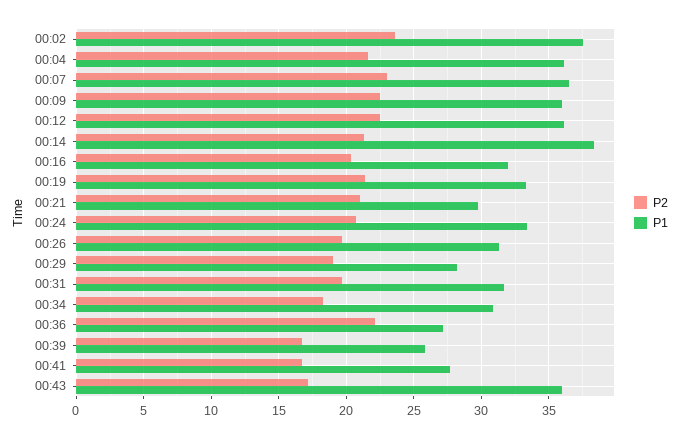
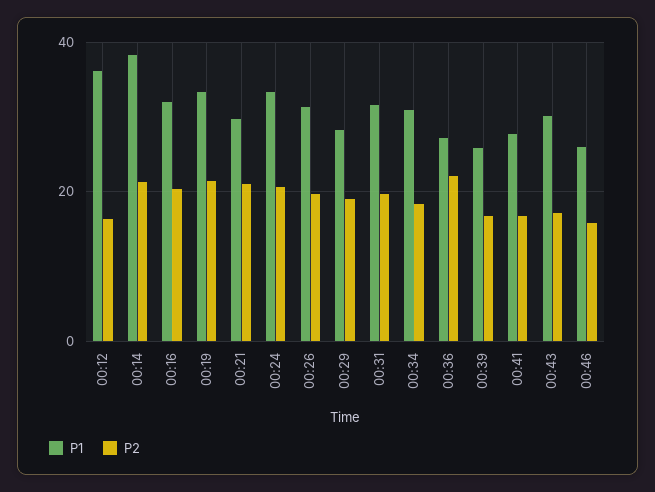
P2, 00:02: 23.5 -> none
P1, 00:02: 37.5 -> none
P2, 00:04: 21.5 -> none
P1, 00:04: 36 -> none
P2, 00:07: 23 -> none
P1, 00:07: 36.5 -> none
P2, 00:09: 22.5 -> none
P1, 00:09: 36 -> none
P2, 00:12: 22.5 -> 16
P1, 00:43: 36 -> 30
P1, 00:46: none -> 26
P2, 00:46: none -> 16

